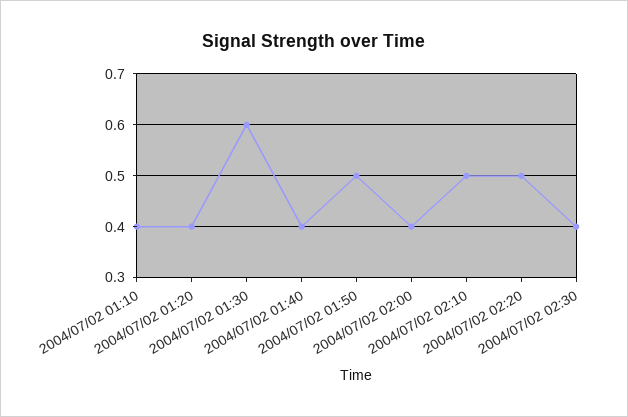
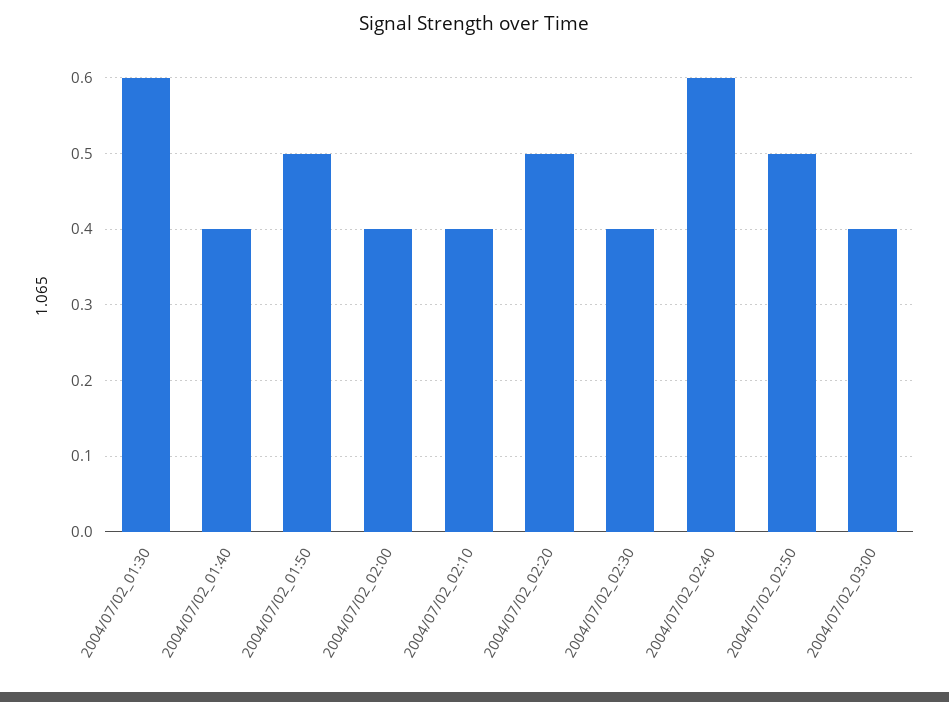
2004/07/02 01:10: 0.4 -> none
2004/07/02 01:20: 0.4 -> none
2004/07/02 02:10: 0.5 -> 0.4
2004/07/02_02:40: none -> 0.6
2004/07/02_02:50: none -> 0.5
2004/07/02_03:00: none -> 0.4

